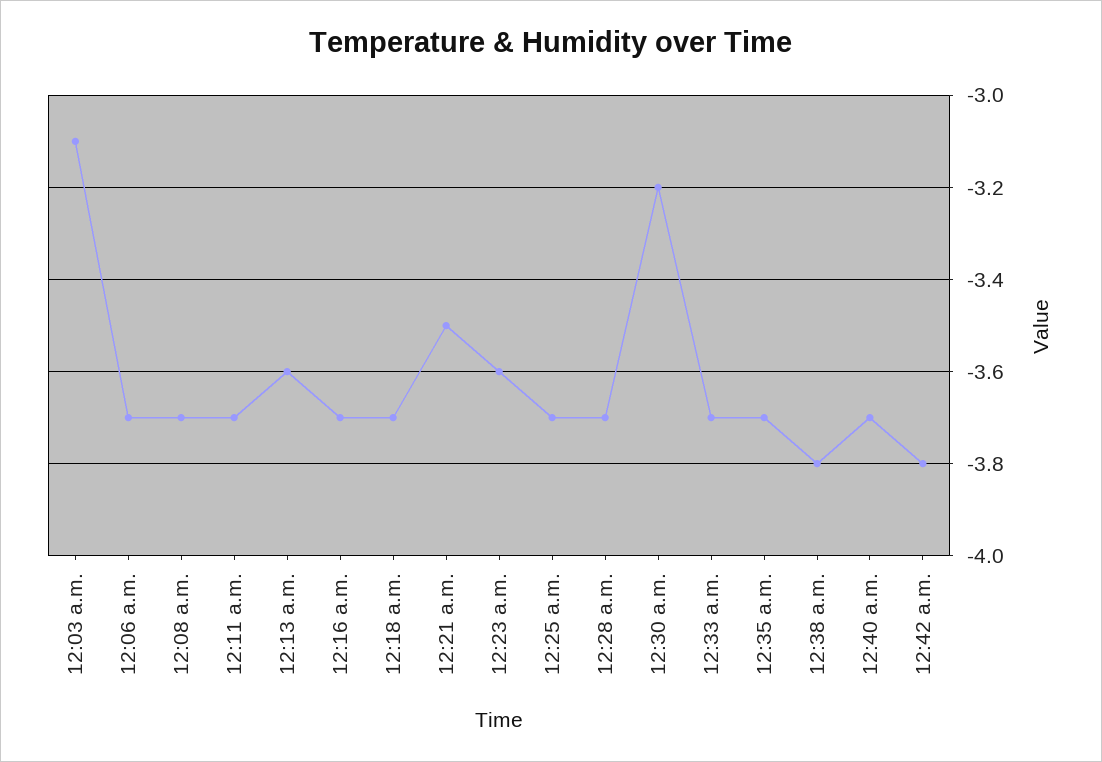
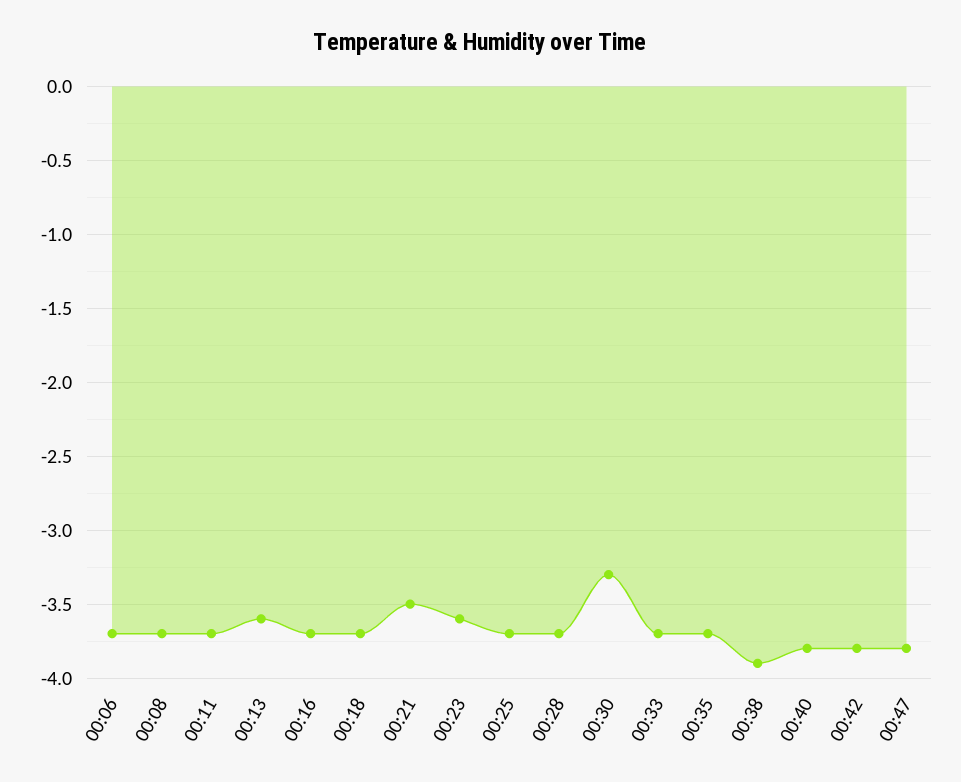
12:03 a.m.: -3.1 -> none
12:30 a.m.: -3.2 -> -3.3
12:38 a.m.: -3.8 -> -3.9
12:40 a.m.: -3.7 -> -3.8
00:47: none -> -3.8

